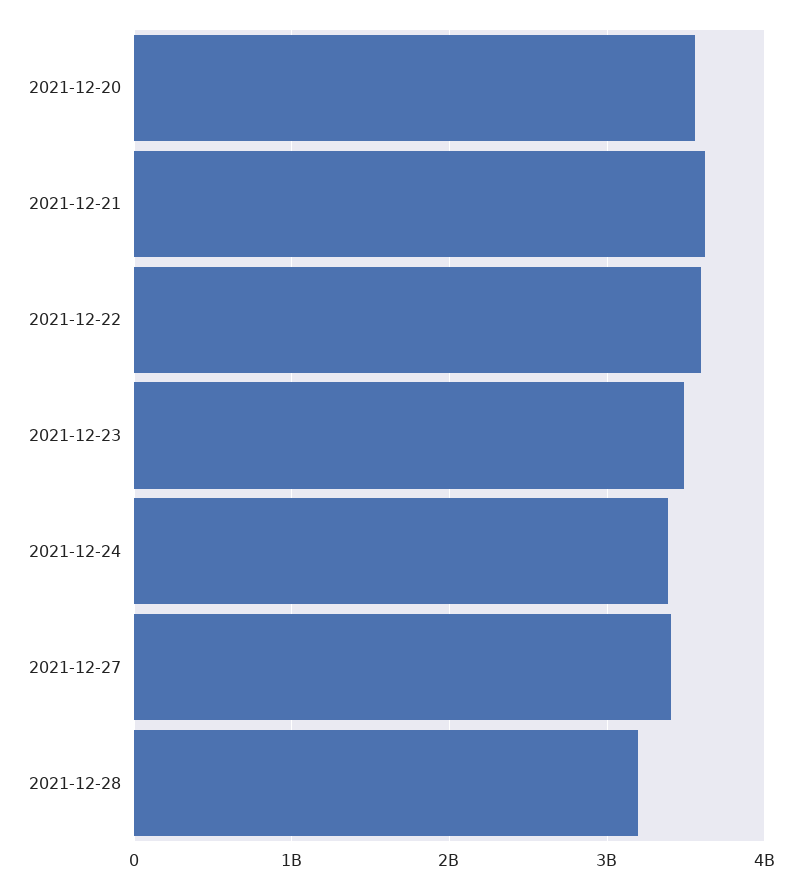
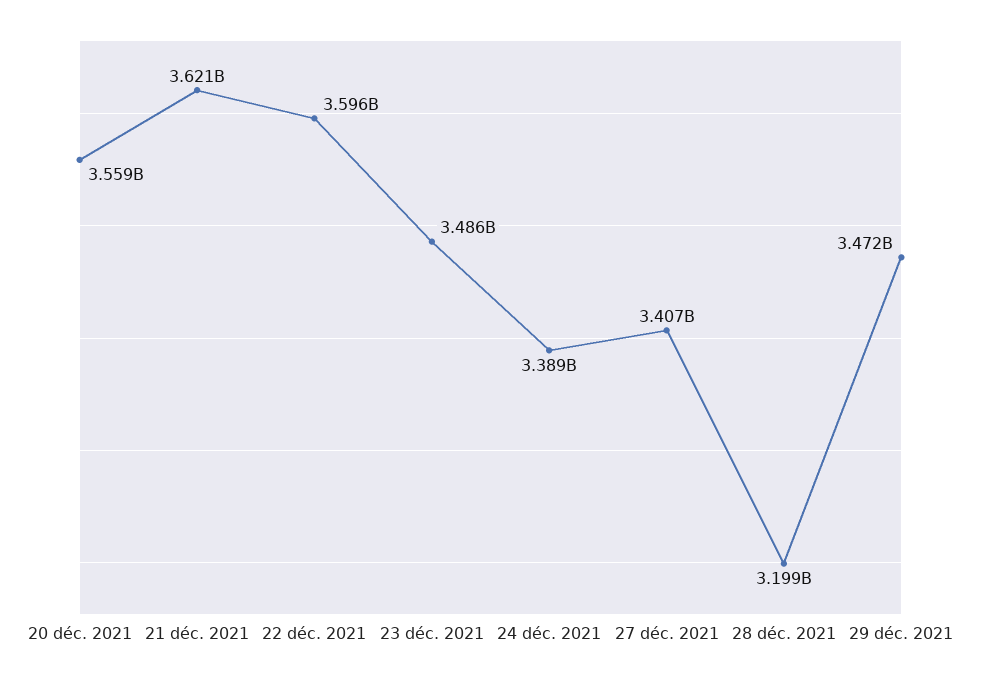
29 déc. 2021: none -> 3472000000

